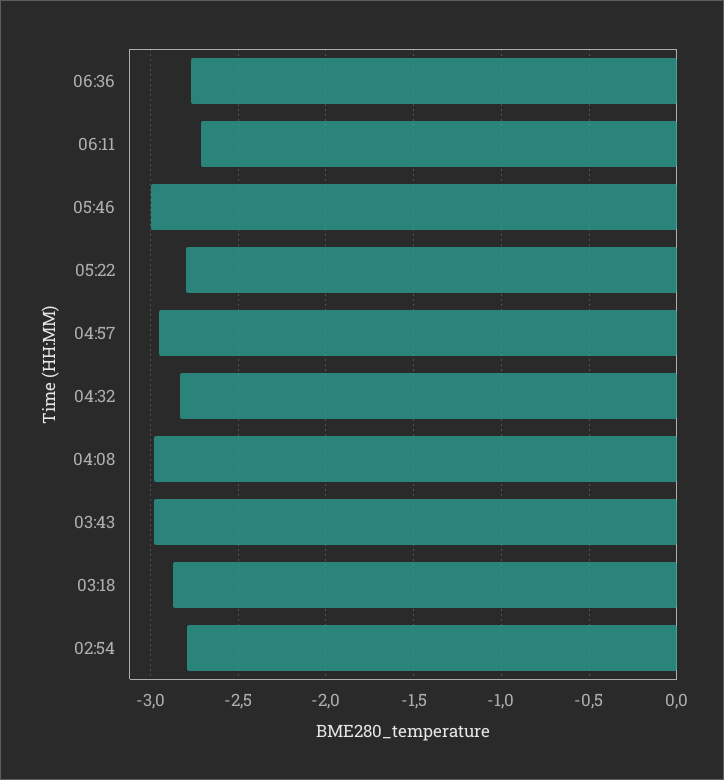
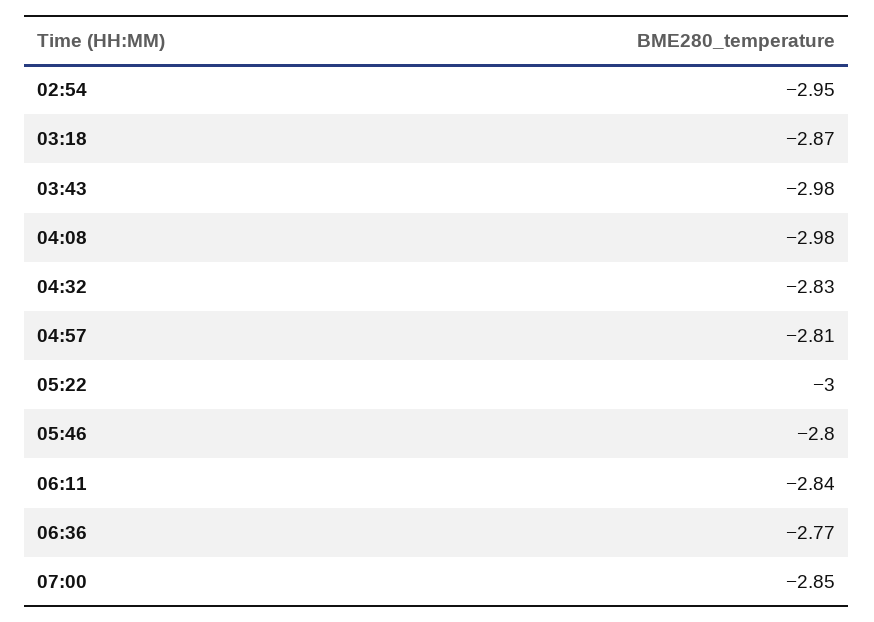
06:11: -2.7 -> -2.84
05:46: -3 -> -2.8
05:22: -2.8 -> -3
04:57: -2.95 -> -2.81
02:54: -2.8 -> -2.95
07:00: none -> -2.85

